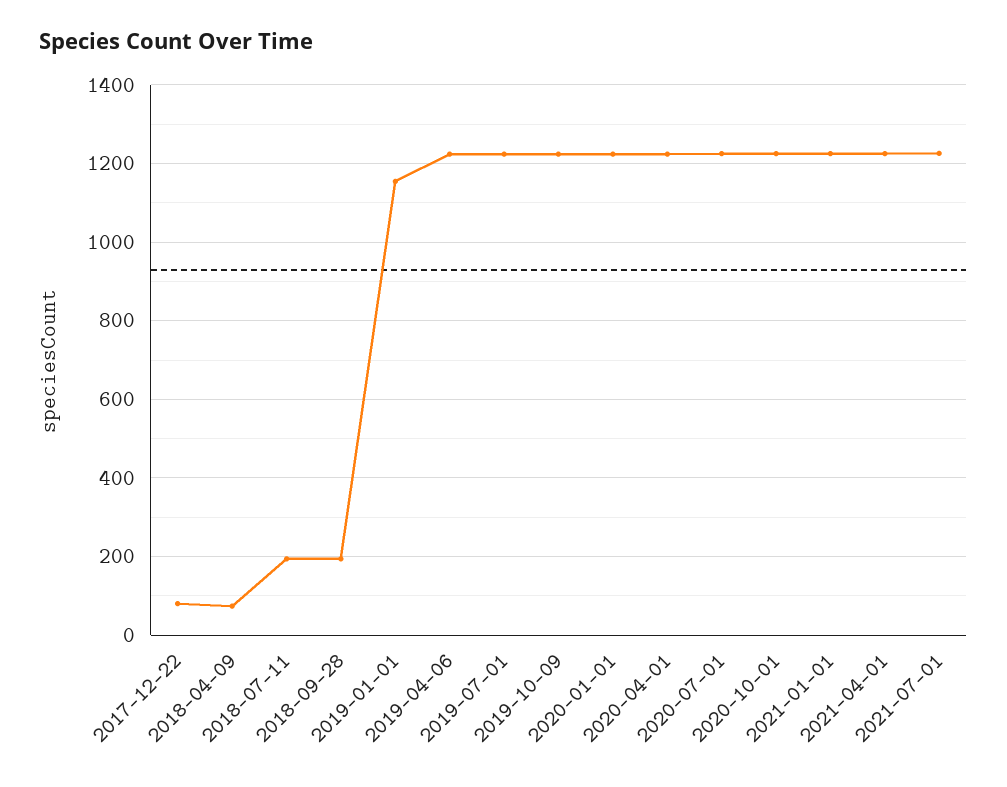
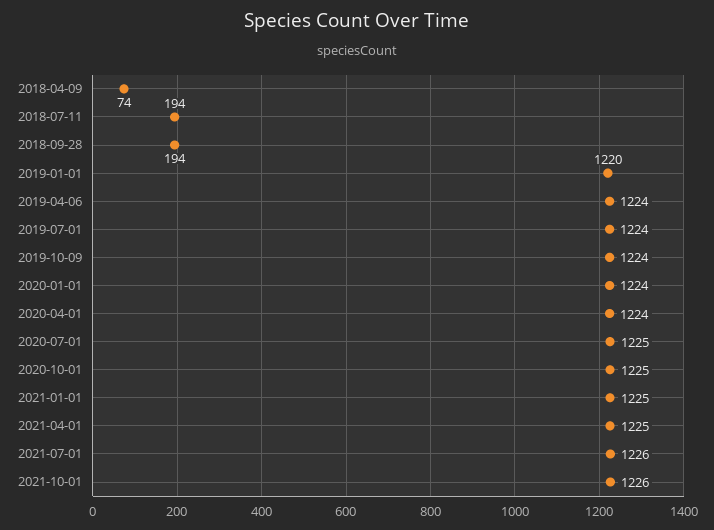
2017-12-22: 80 -> none
2019-01-01: 1160 -> 1220
2021-10-01: none -> 1226

